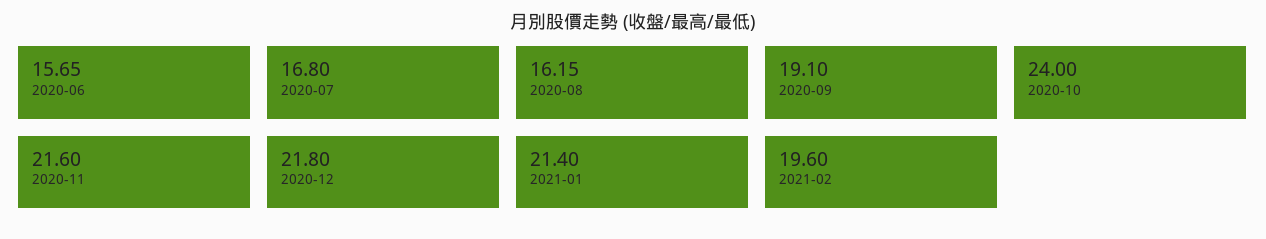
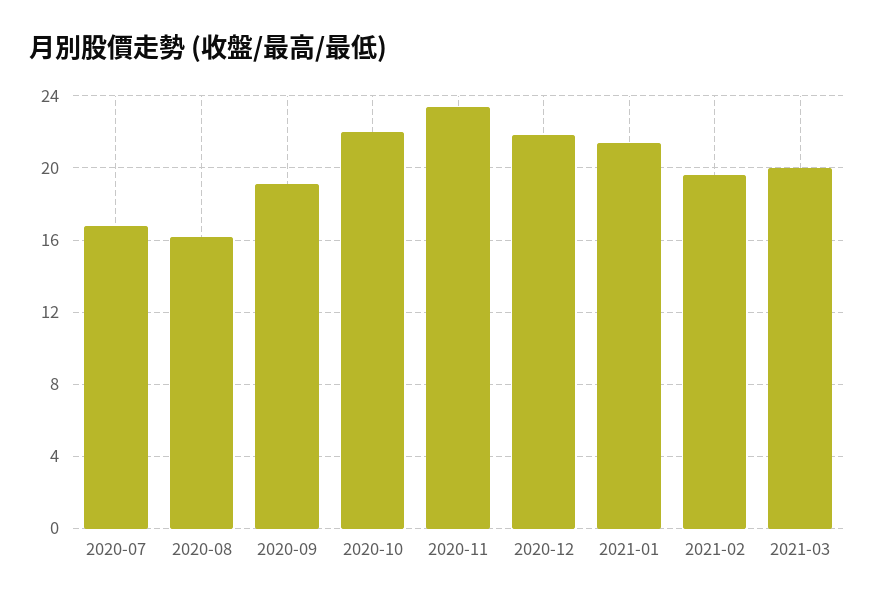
2020-06: 15.65 -> none
2020-10: 24 -> 22
2020-11: 21.6 -> 23.5
2021-03: none -> 20

